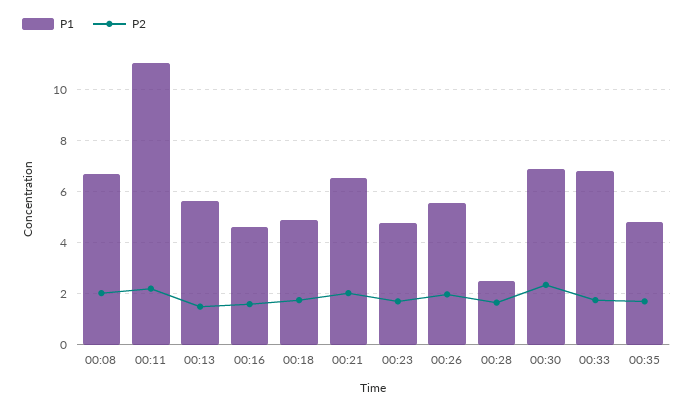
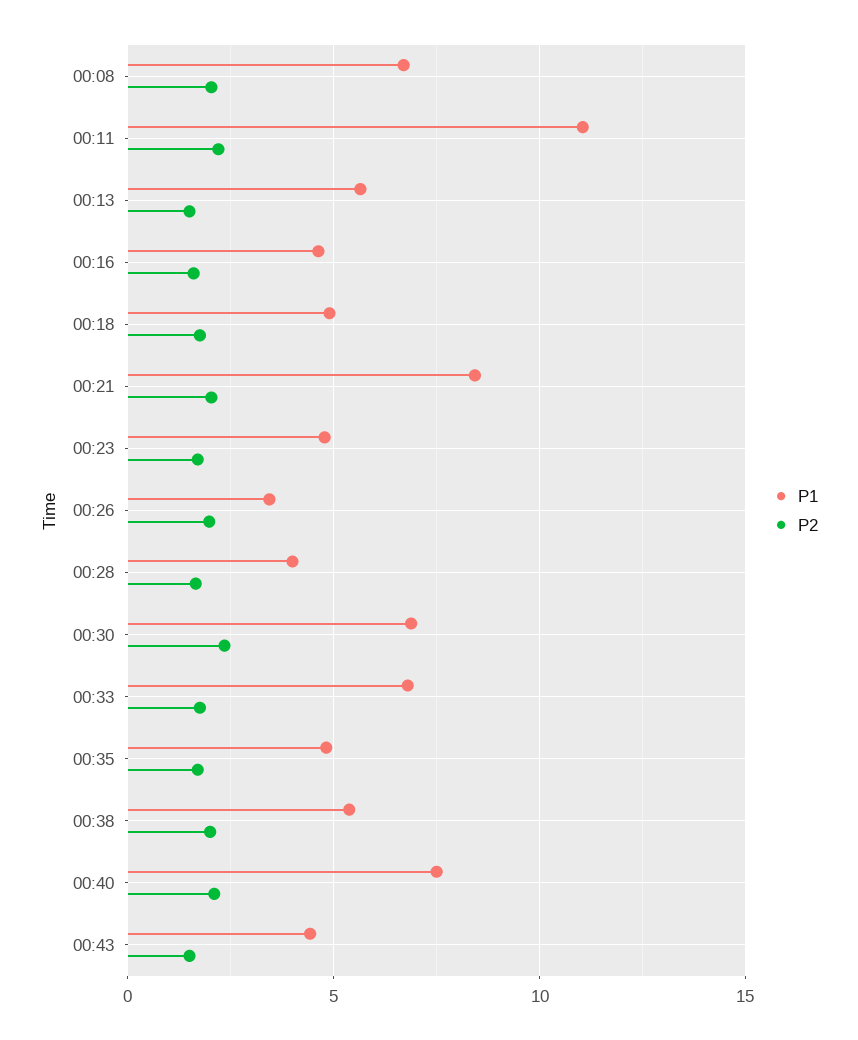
P1, 00:21: 6.5 -> 8.5
P1, 00:26: 5.5 -> 3.5
P1, 00:28: 2.5 -> 4
P1, 00:38: none -> 5.5
P2, 00:38: none -> 2
P1, 00:40: none -> 7.5
P2, 00:40: none -> 2
P1, 00:43: none -> 4.5
P2, 00:43: none -> 1.5

